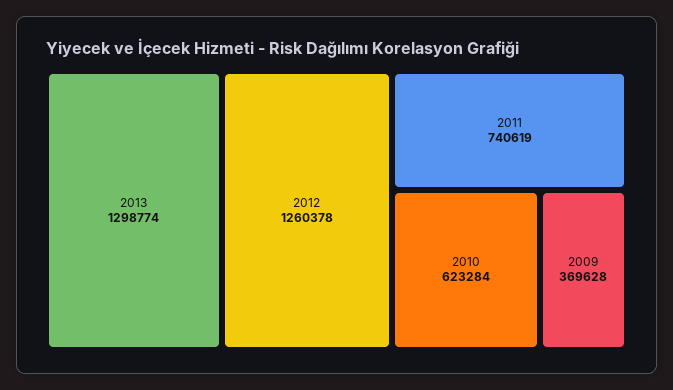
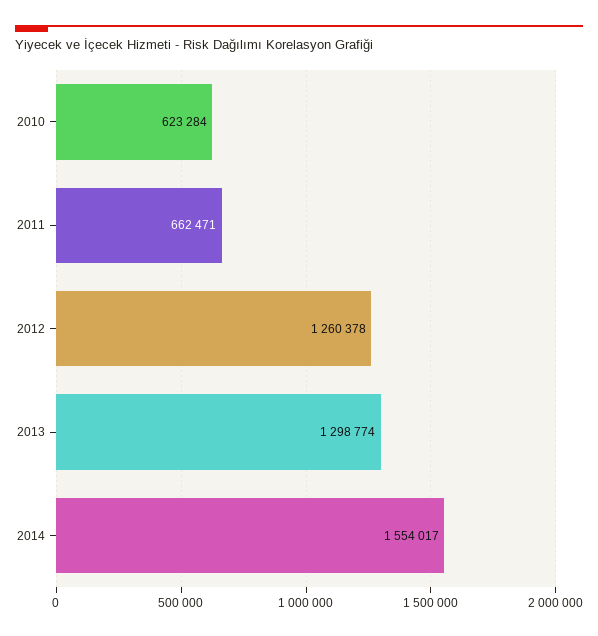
2011: 740619 -> 662471
2009: 369628 -> none
2014: none -> 1554017

